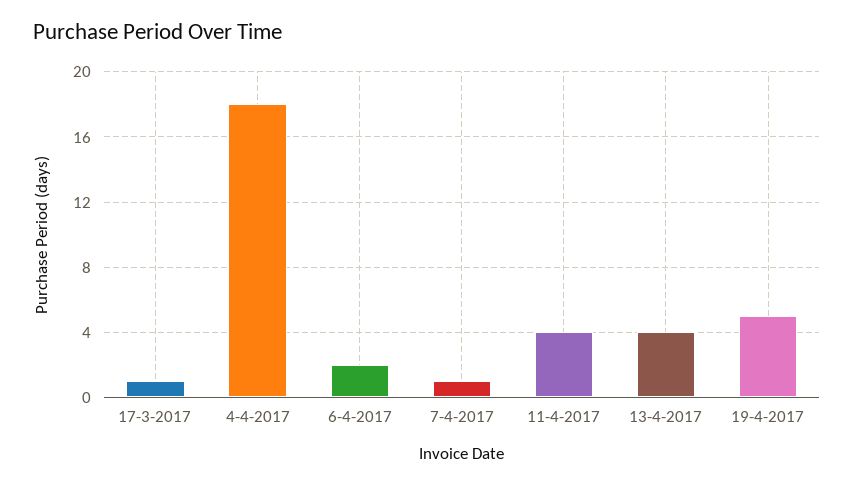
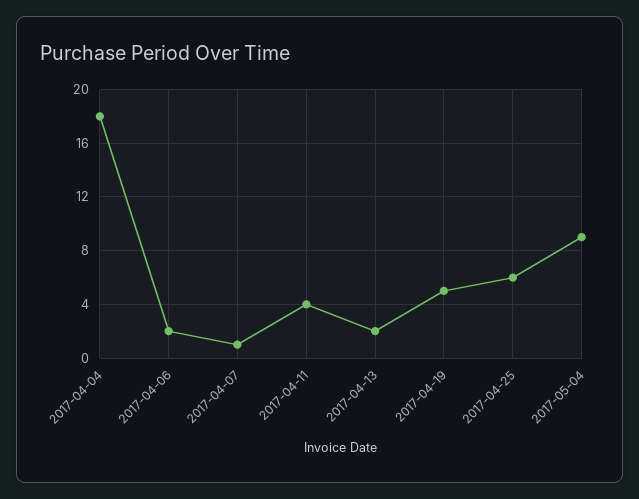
17-3-2017: 1 -> none
13-4-2017: 4 -> 2
2017-04-25: none -> 6
2017-05-04: none -> 9

